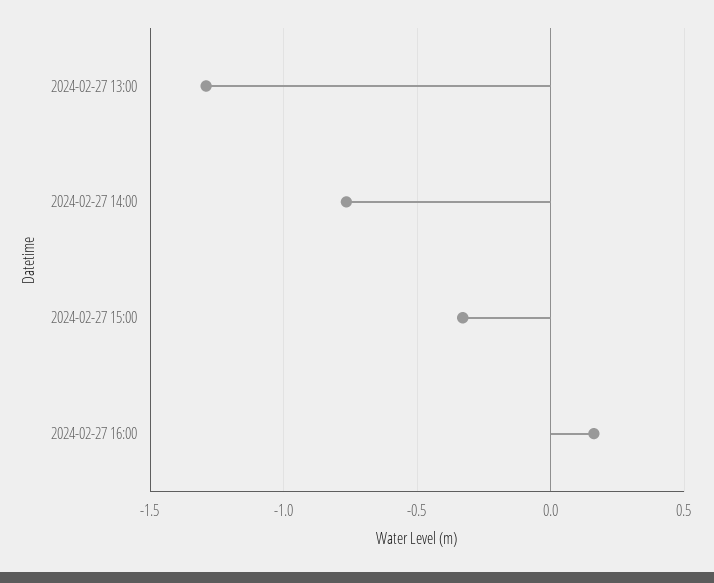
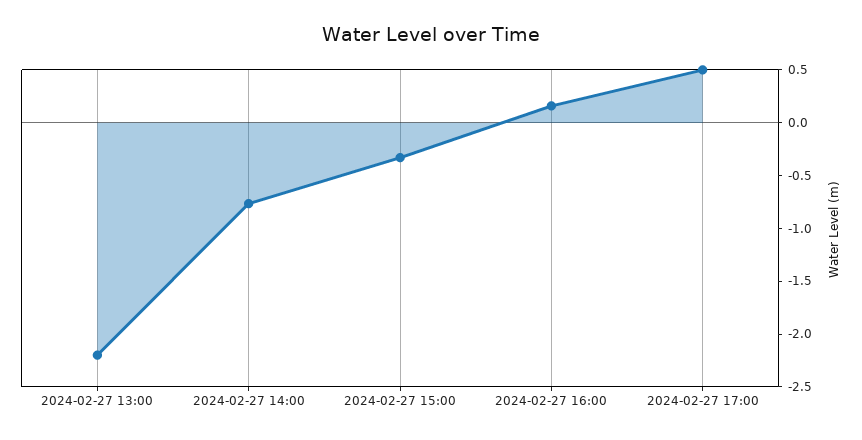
2024-02-27 13:00: -1.3 -> -2.2
2024-02-27 17:00: none -> 0.5

